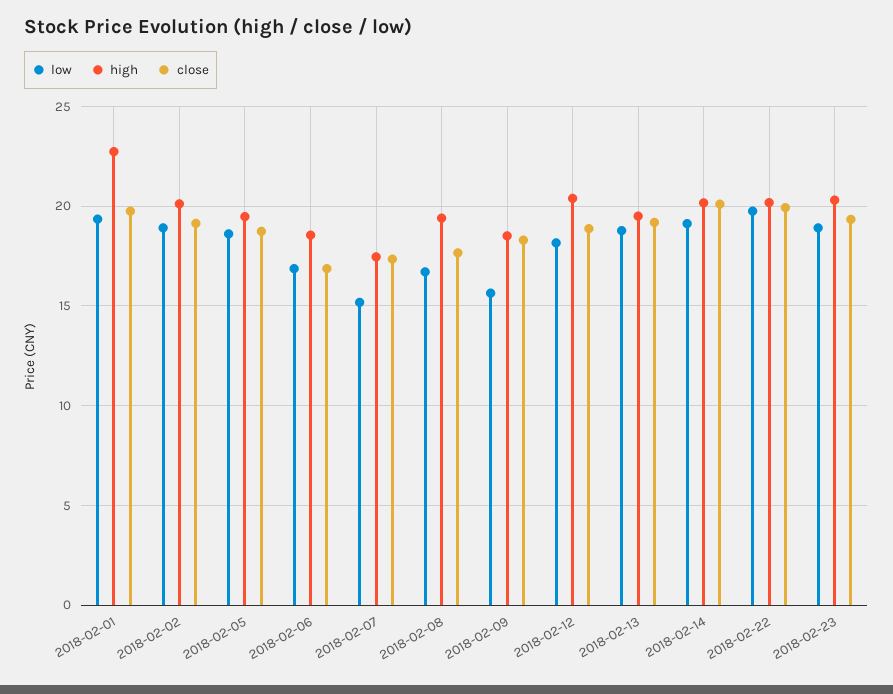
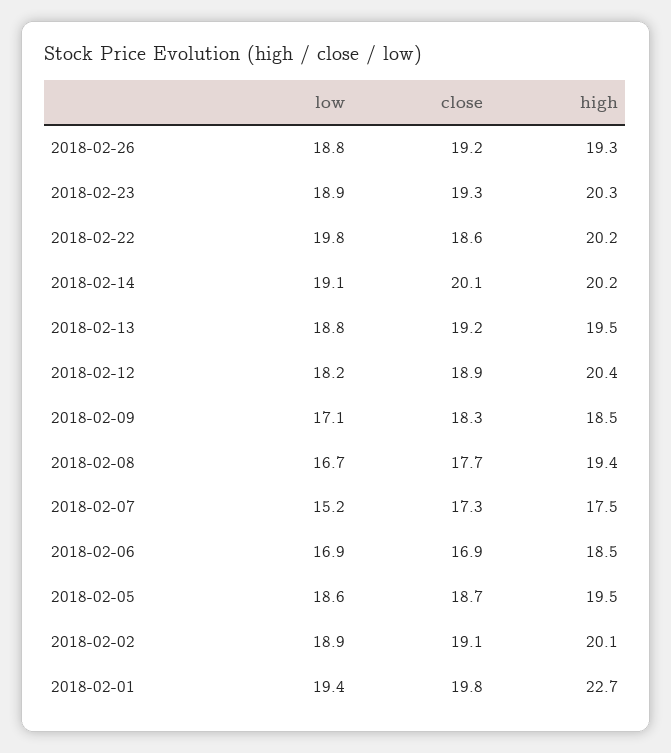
low, 2018-02-09: 15.5 -> 17.1
close, 2018-02-22: 20 -> 18.6
low, 2018-02-26: none -> 18.8
close, 2018-02-26: none -> 19.2
high, 2018-02-26: none -> 19.3

